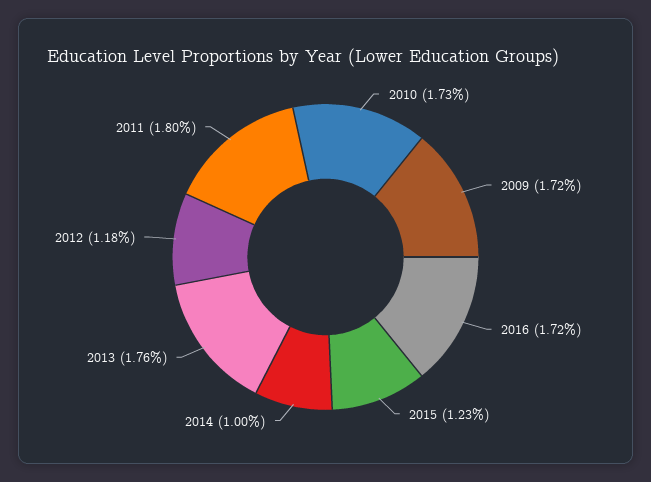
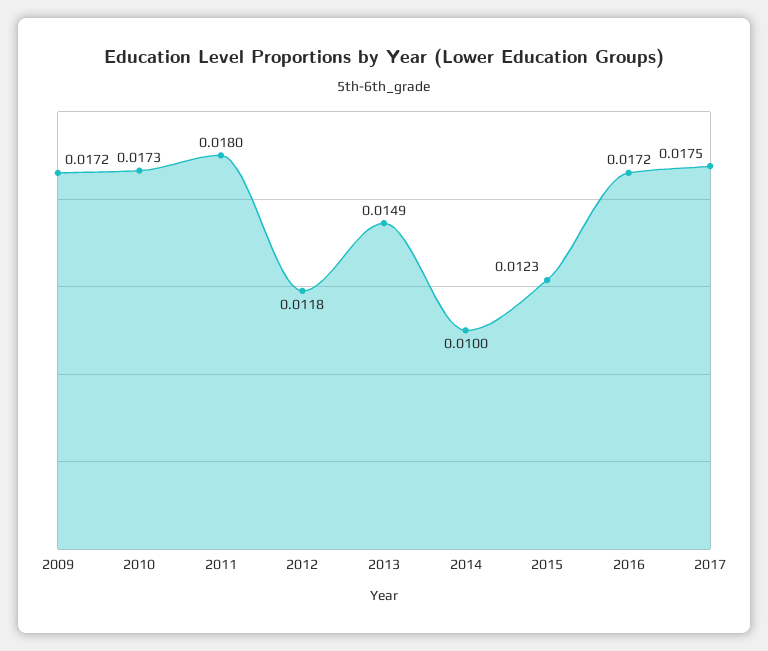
2013: 0.0176 -> 0.0149
2017: none -> 0.0175

